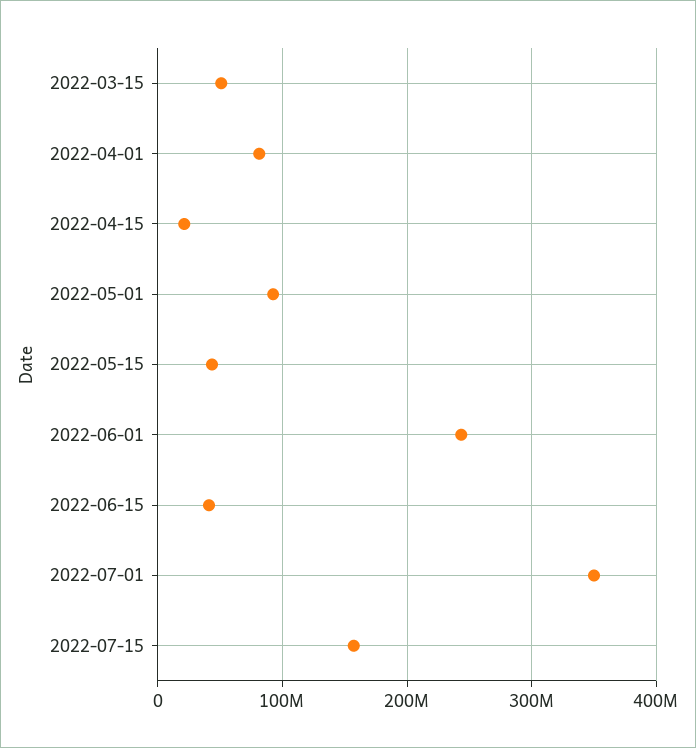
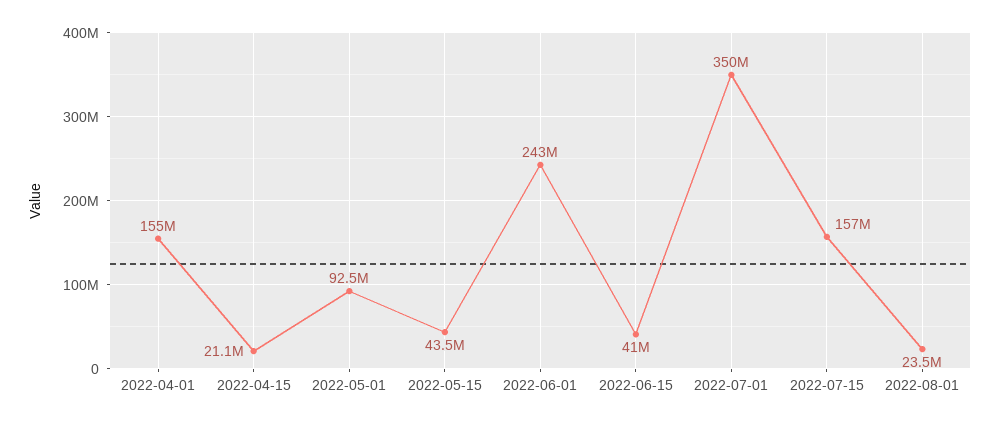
2022-03-15: 50000000 -> none
2022-04-01: 80000000 -> 155000000
2022-08-01: none -> 23500000

